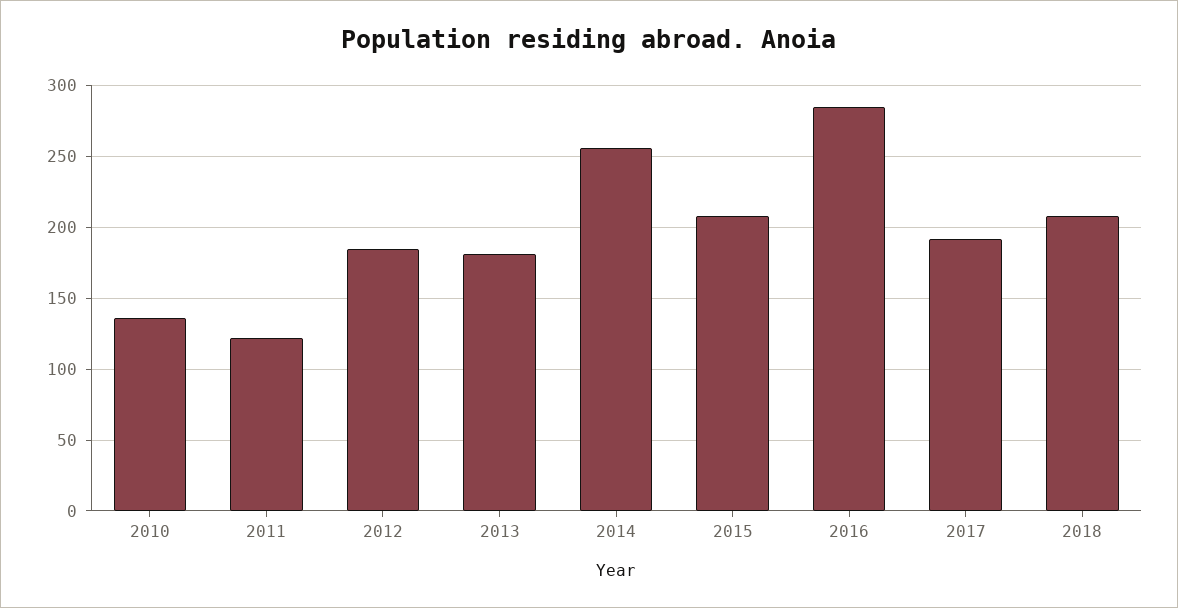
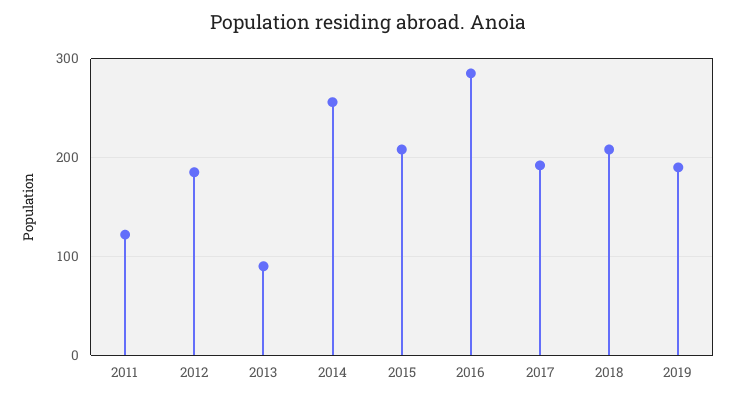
2010: 135 -> none
2013: 180 -> 90
2019: none -> 190

